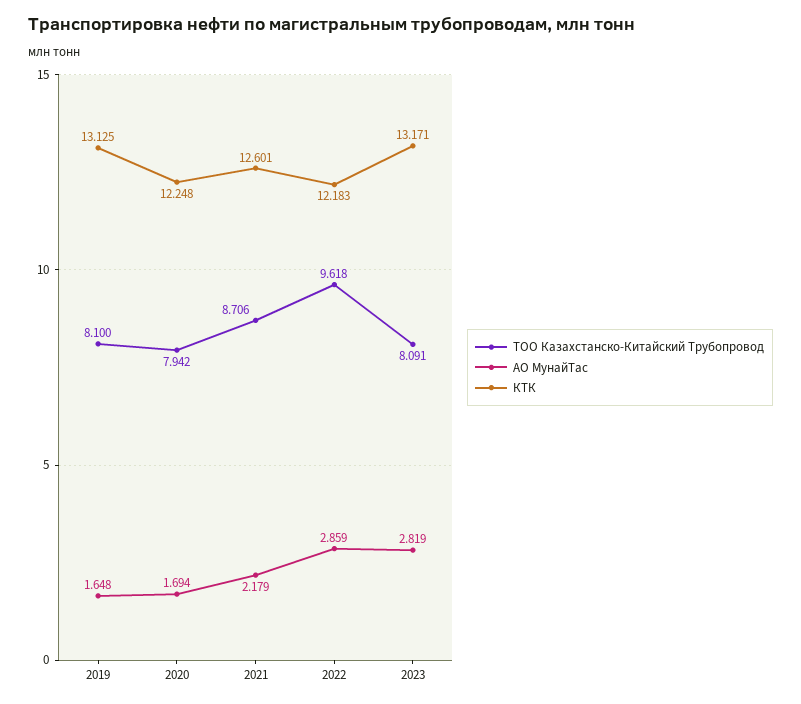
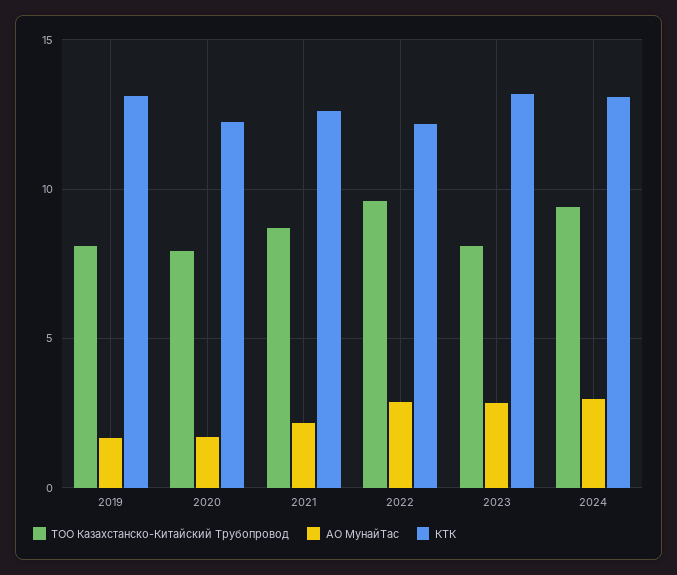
ТОО Казахстанско-Китайский Трубопровод, 2024: none -> 9.5
АО МунайТас, 2024: none -> 3
КТК, 2024: none -> 13

